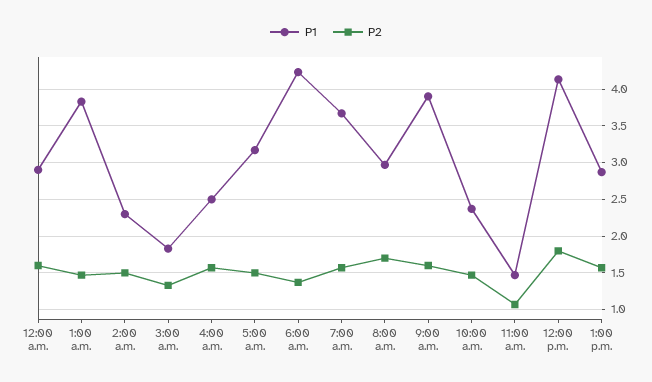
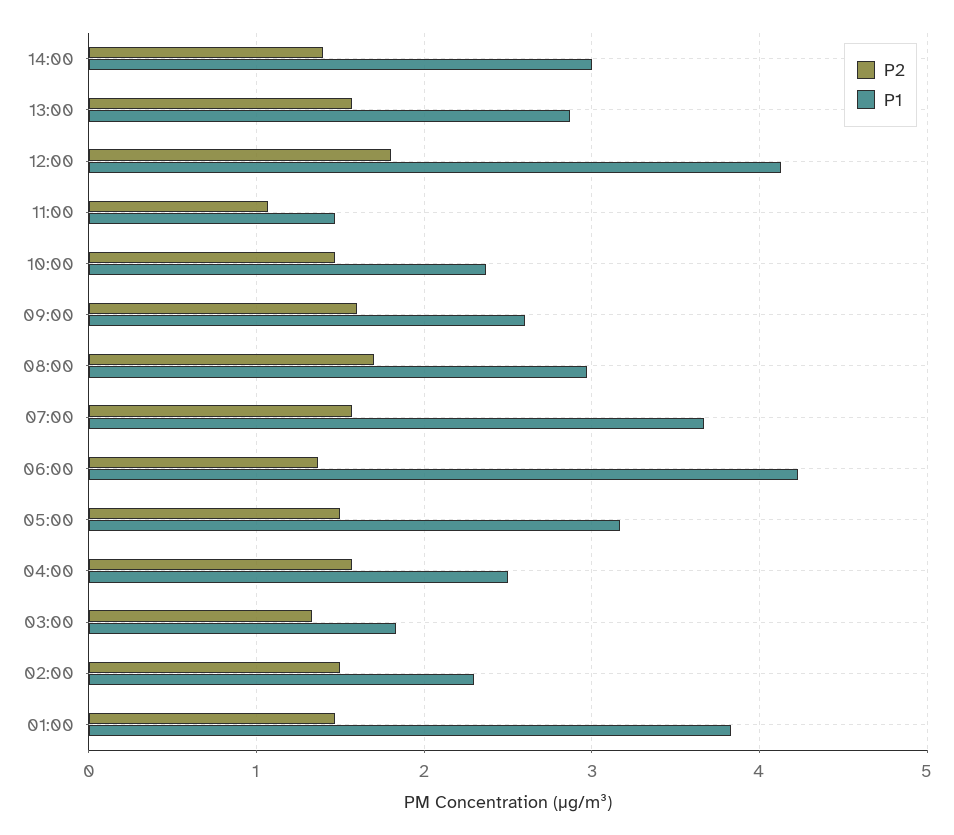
P1, 12:00 a.m.: 2.9 -> none
P2, 12:00 a.m.: 1.6 -> none
P1, 9:00 a.m.: 3.9 -> 2.6
P2, 14:00: none -> 1.4
P1, 14:00: none -> 3

